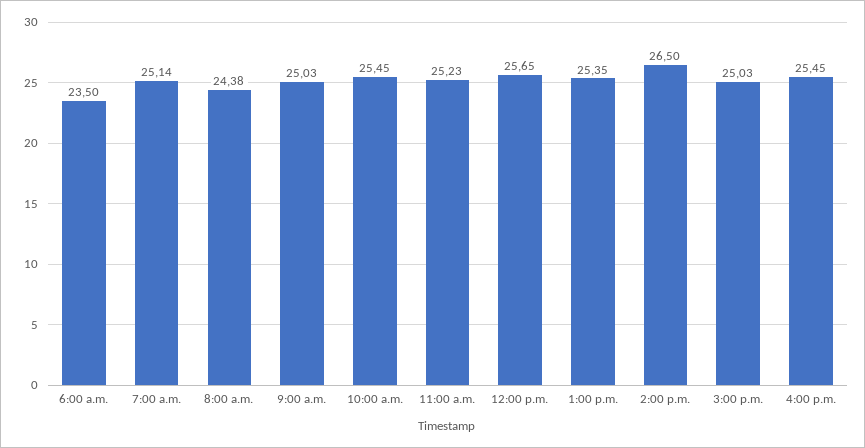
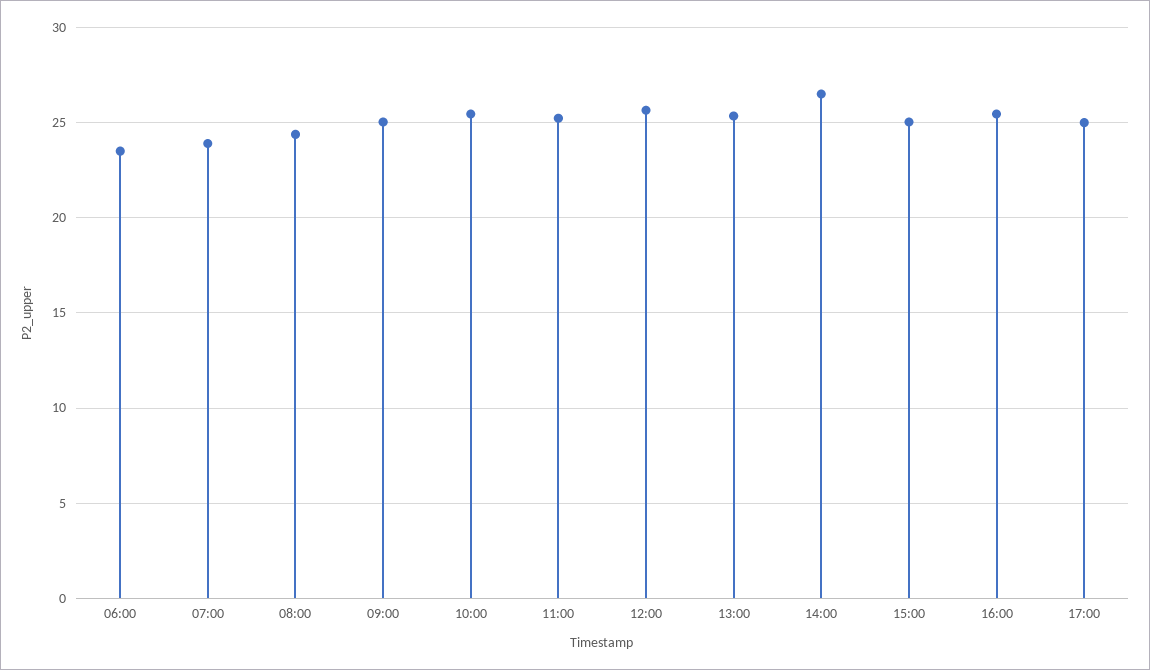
7:00 a.m.: 25.14 -> 24
17:00: none -> 25

